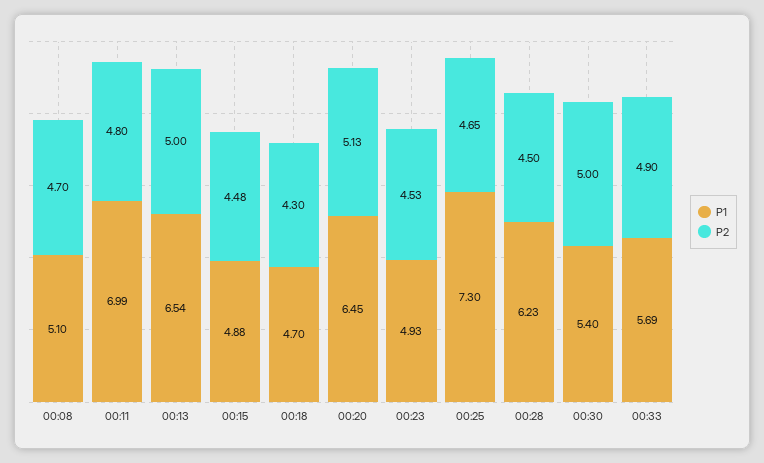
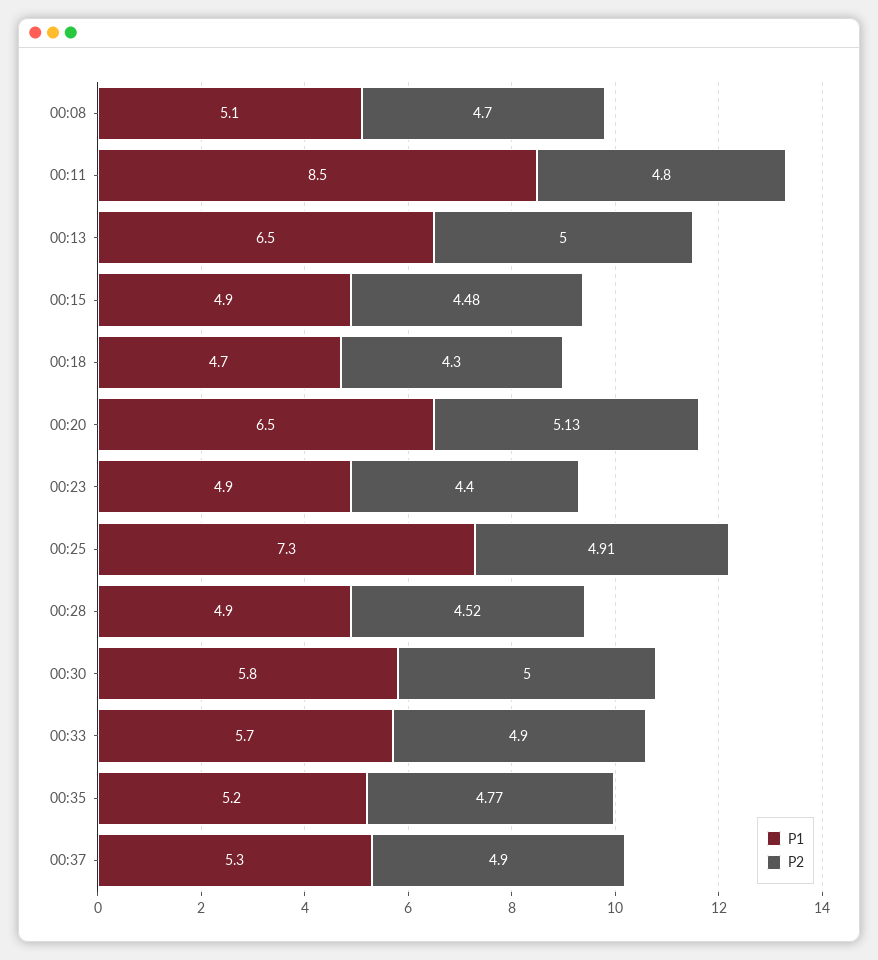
P1, 00:11: 6.99 -> 8.5
P2, 00:23: 4.53 -> 4.4
P2, 00:25: 4.65 -> 4.91
P1, 00:28: 6.23 -> 4.9
P2, 00:28: 4.5 -> 4.52
P1, 00:30: 5.4 -> 5.8
P1, 00:35: none -> 5.2
P2, 00:35: none -> 4.77
P1, 00:37: none -> 5.3
P2, 00:37: none -> 4.9

